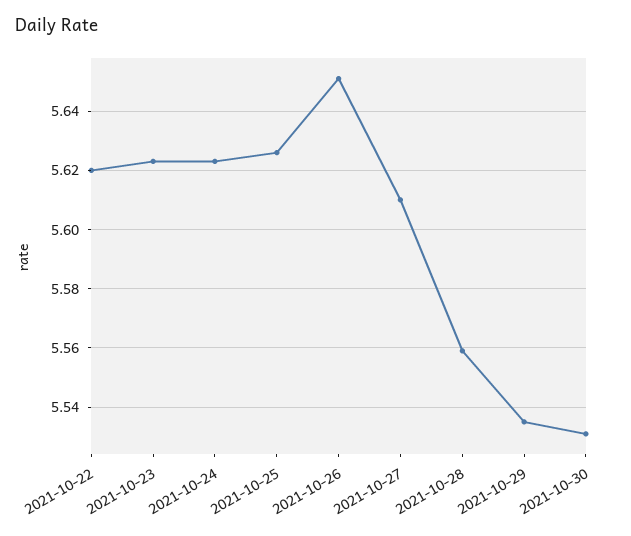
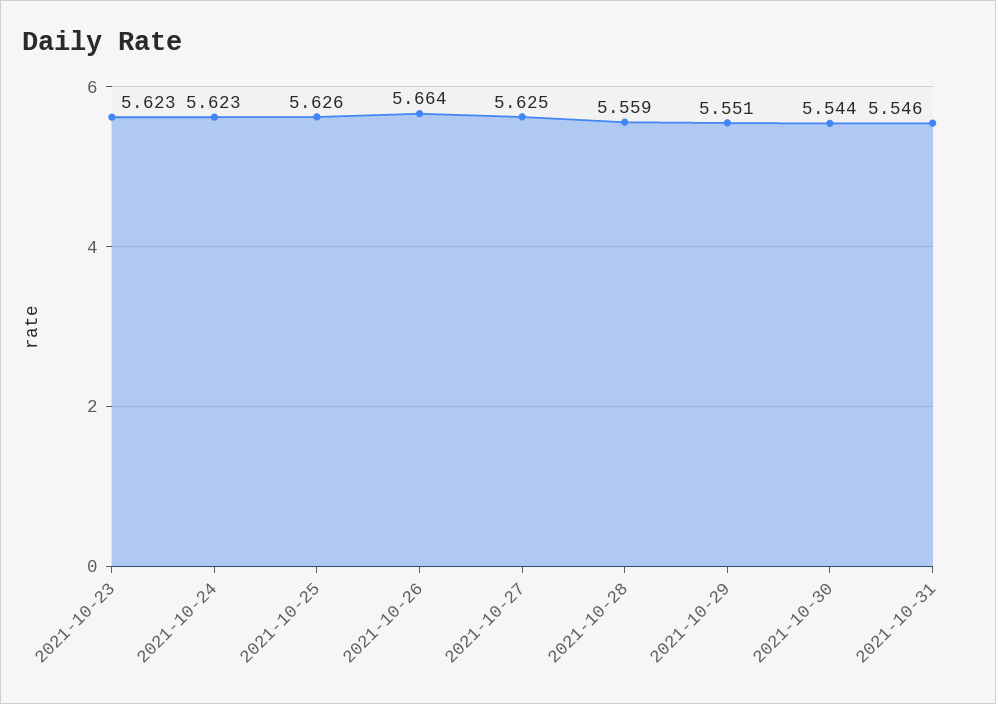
2021-10-22: 5.62 -> none
2021-10-26: 5.65 -> 5.664
2021-10-27: 5.61 -> 5.625
2021-10-29: 5.535 -> 5.551
2021-10-30: 5.53 -> 5.544
2021-10-31: none -> 5.546

